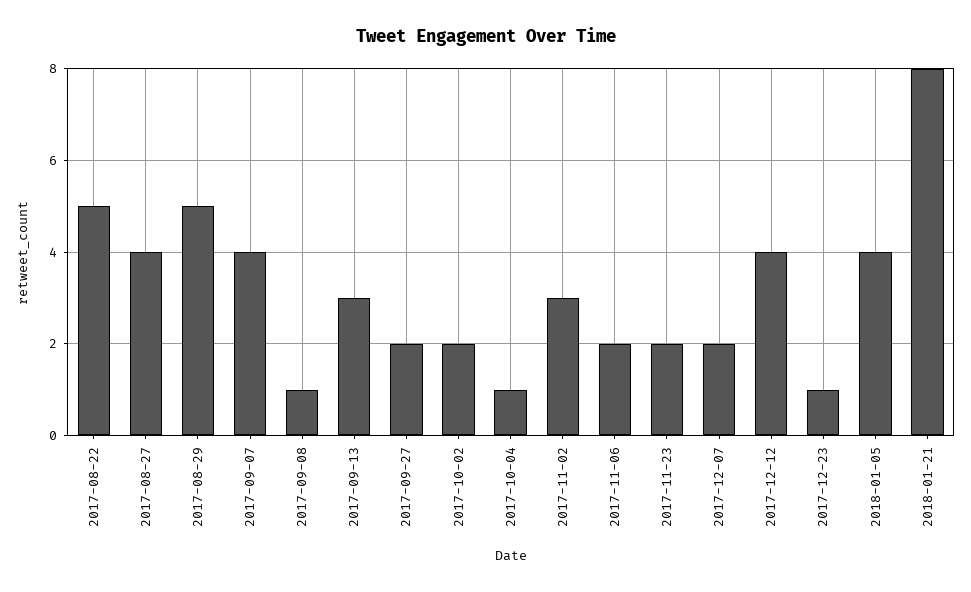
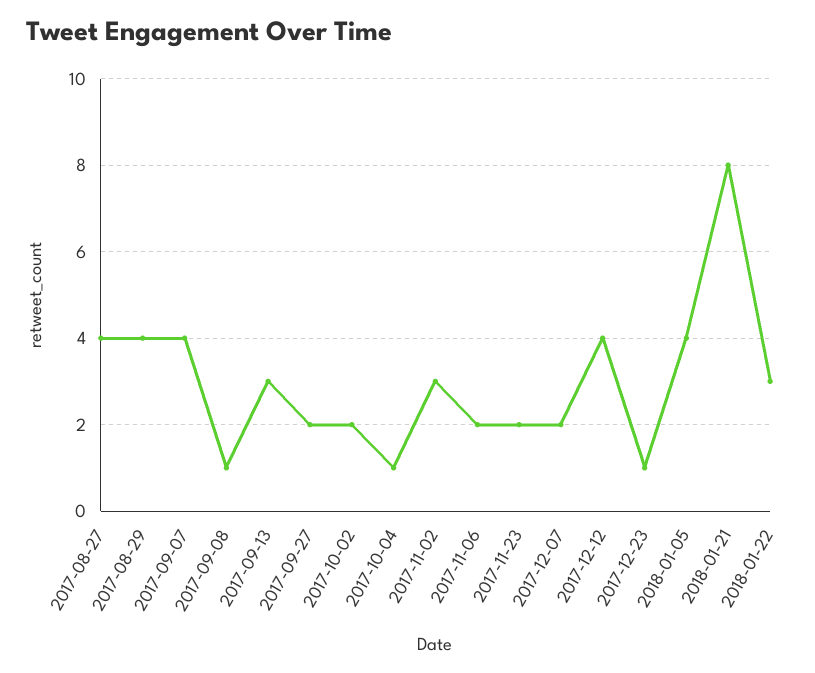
2017-08-22: 5 -> none
2017-08-29: 5 -> 4
2018-01-22: none -> 3

